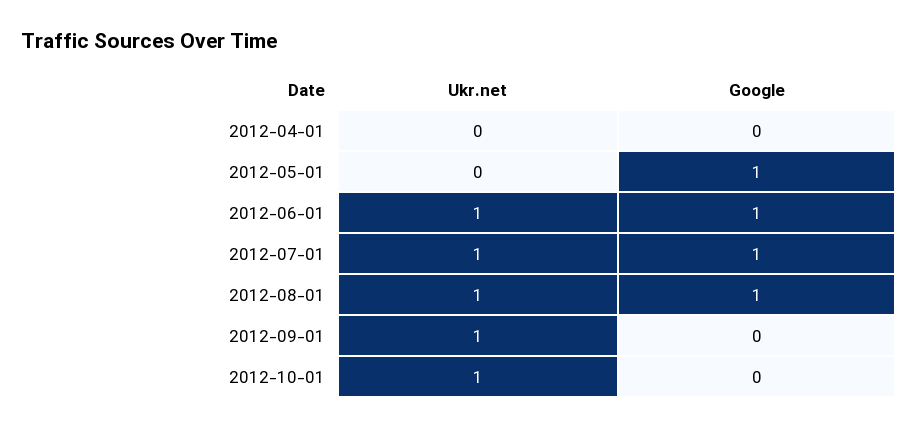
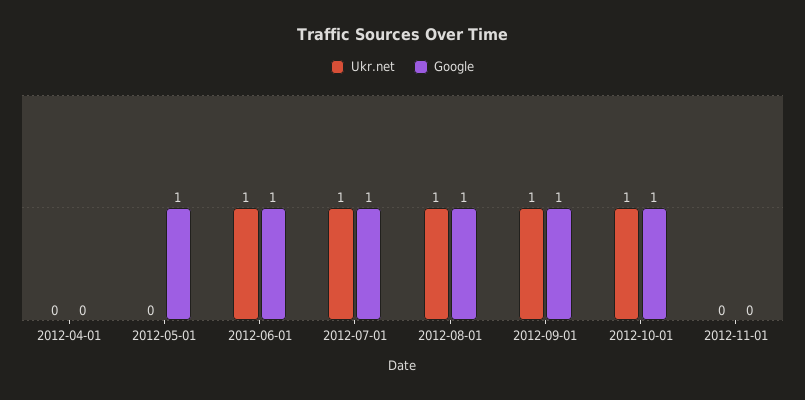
Google, 2012-09-01: 0 -> 1
Google, 2012-10-01: 0 -> 1
Ukr.net, 2012-11-01: none -> 0
Google, 2012-11-01: none -> 0

